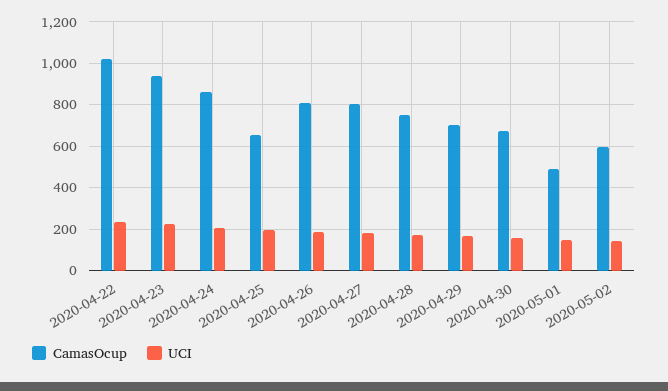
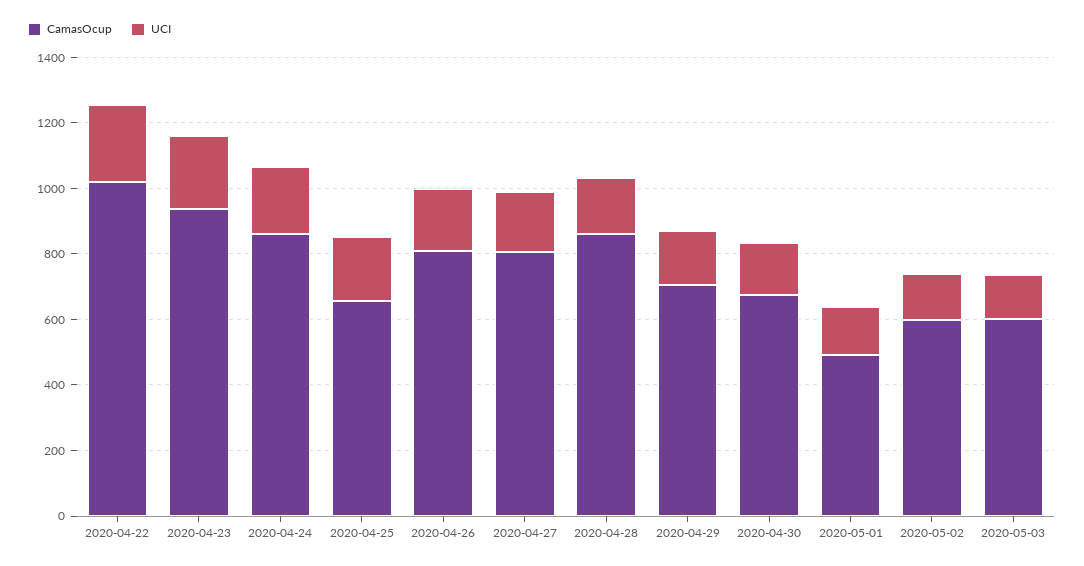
CamasOcup, 2020-04-28: 750 -> 850
CamasOcup, 2020-05-03: none -> 600
UCI, 2020-05-03: none -> 150

